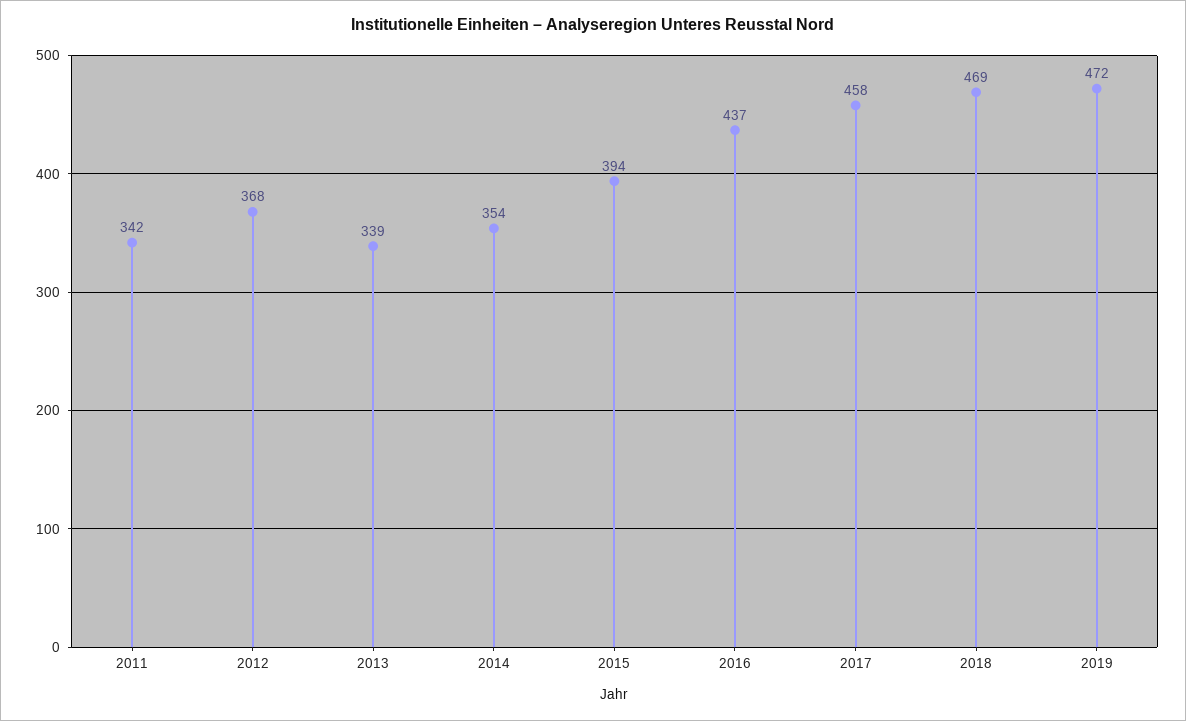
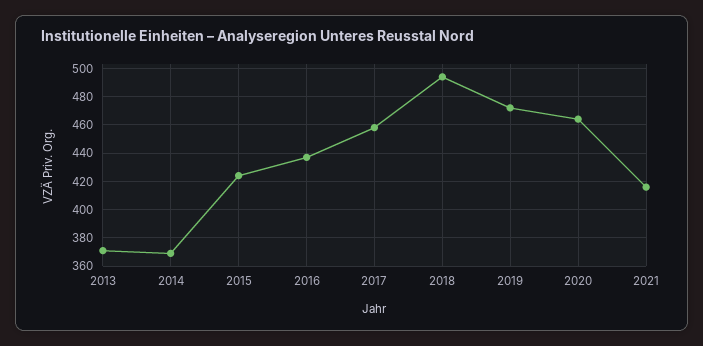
2011: 342 -> none
2012: 368 -> none
2013: 339 -> 370
2014: 354 -> 370
2015: 394 -> 425
2018: 469 -> 495
2020: none -> 465
2021: none -> 415

